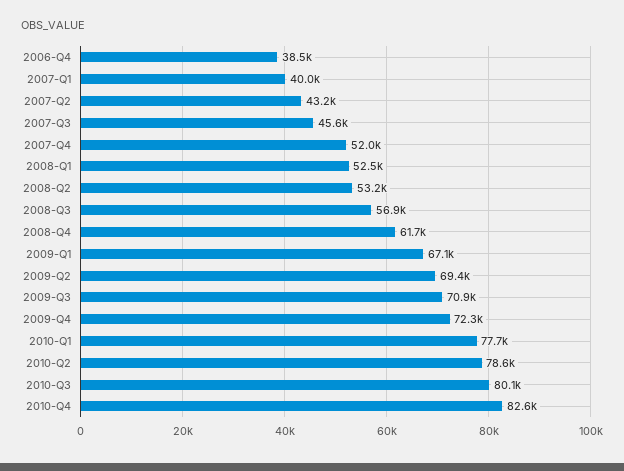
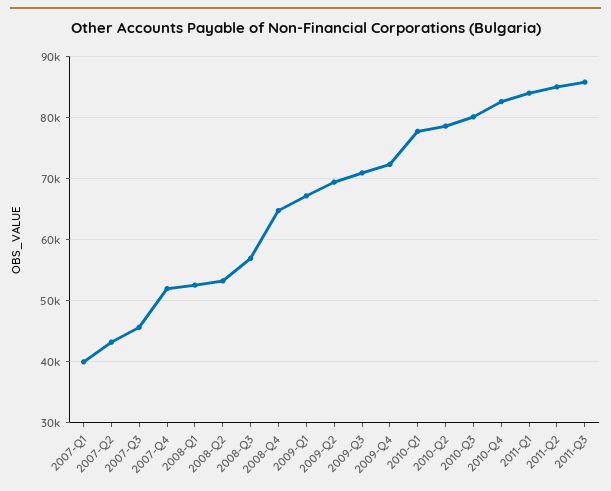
2006-Q4: 38500 -> none
2008-Q4: 61700 -> 65000
2011-Q1: none -> 84000
2011-Q2: none -> 85000
2011-Q3: none -> 86000

